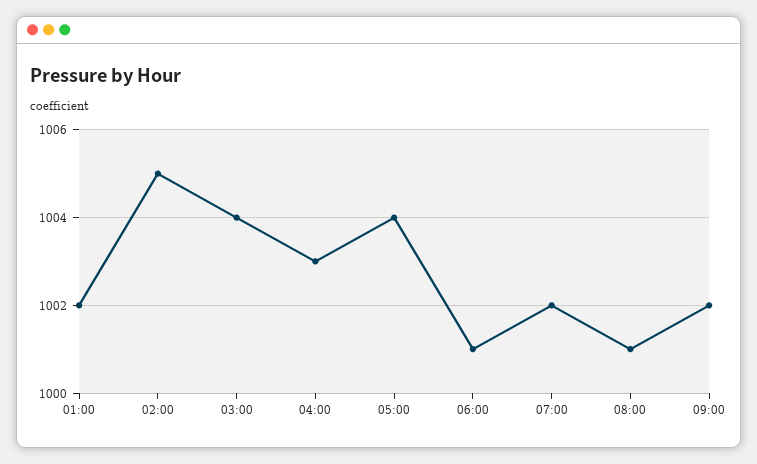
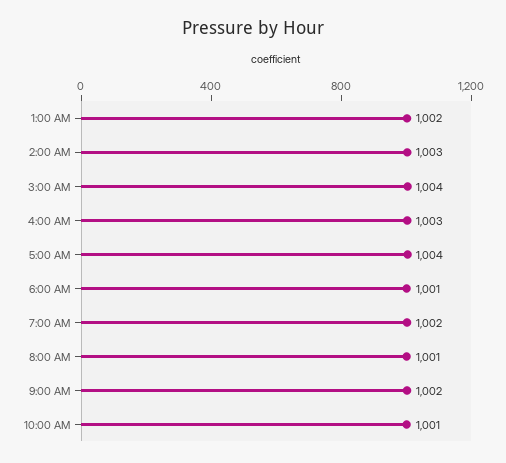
02:00: 1005 -> 1003
10:00 AM: none -> 1001

